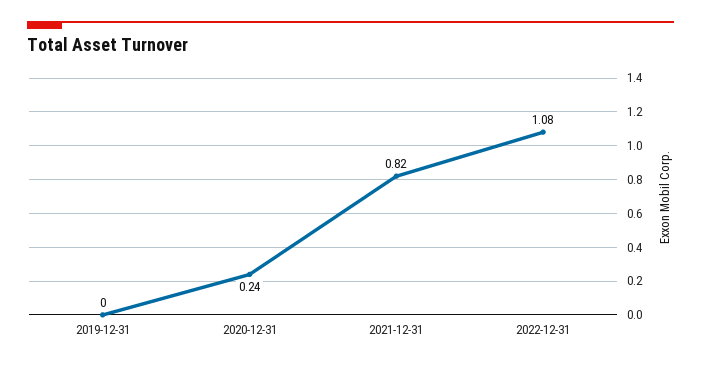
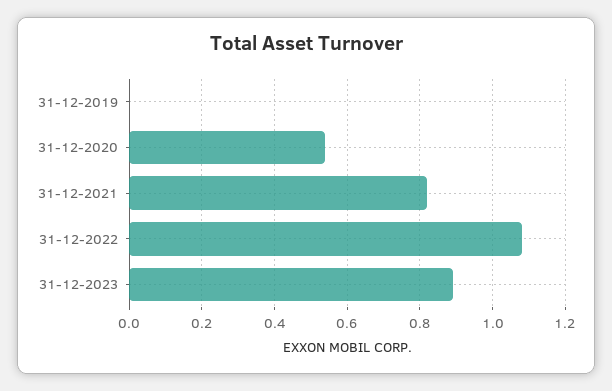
2020-12-31: 0.24 -> 0.55
31-12-2023: none -> 0.9

